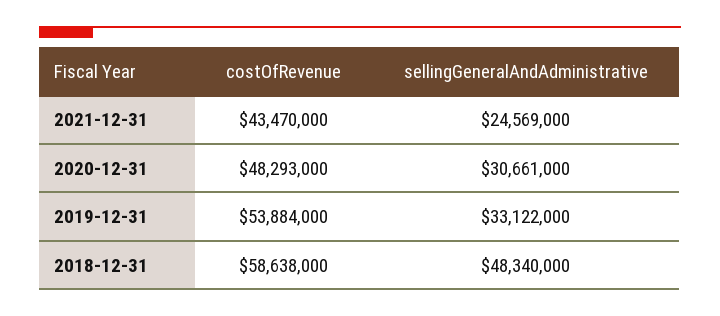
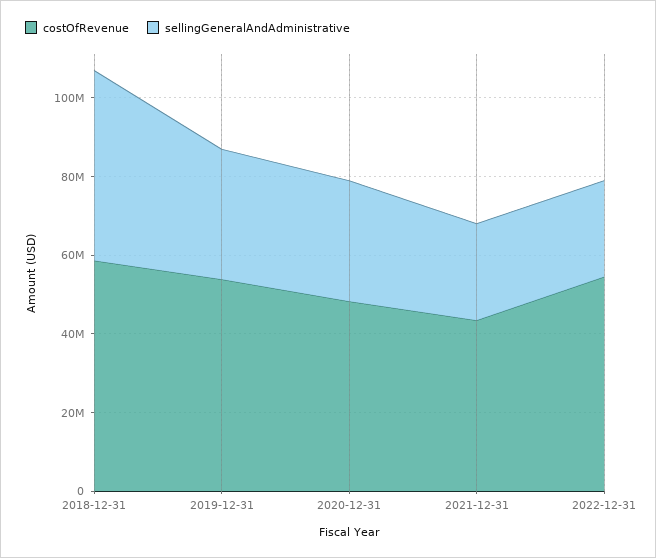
costOfRevenue, 2022-12-31: none -> 55000000
sellingGeneralAndAdministrative, 2022-12-31: none -> 25000000

